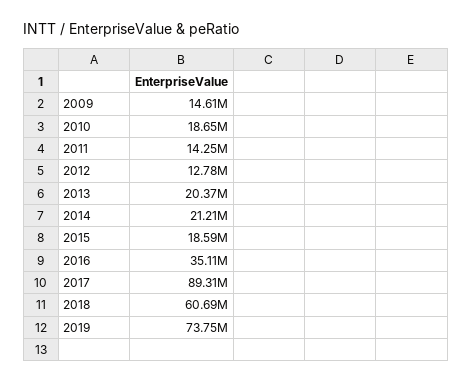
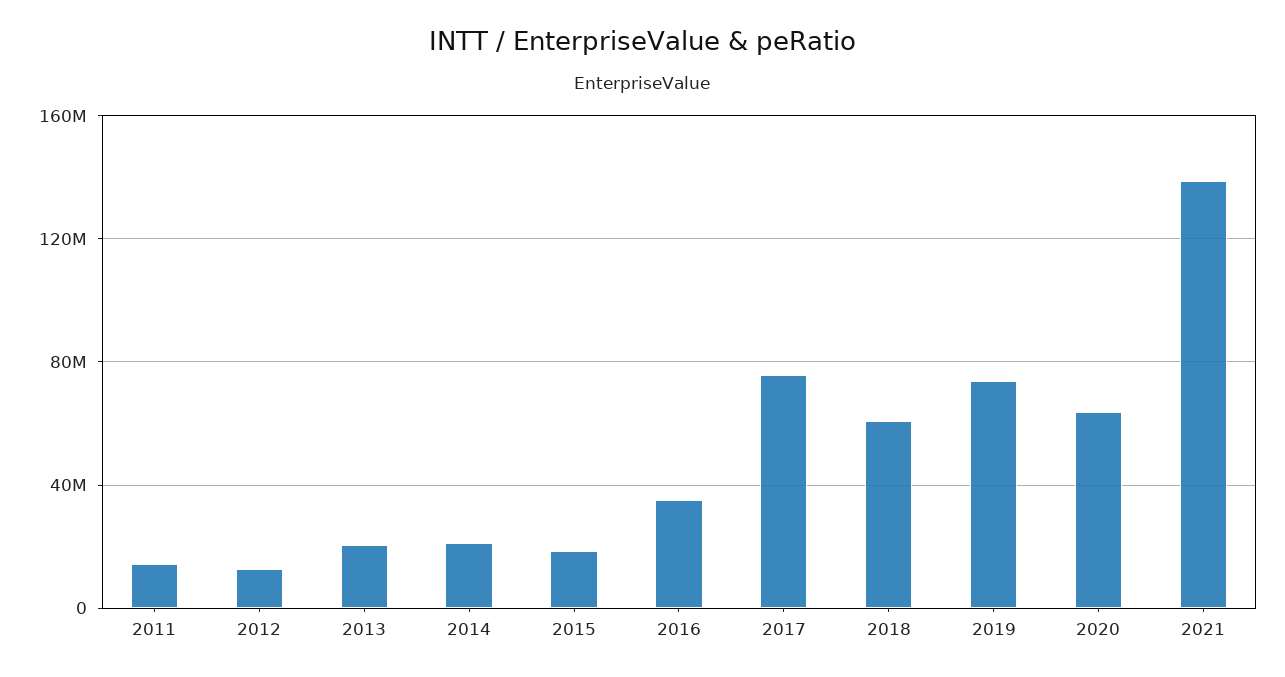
2009: 14610000 -> none
2010: 18650000 -> none
2017: 89310000 -> 75000000
2020: none -> 65000000
2021: none -> 140000000

